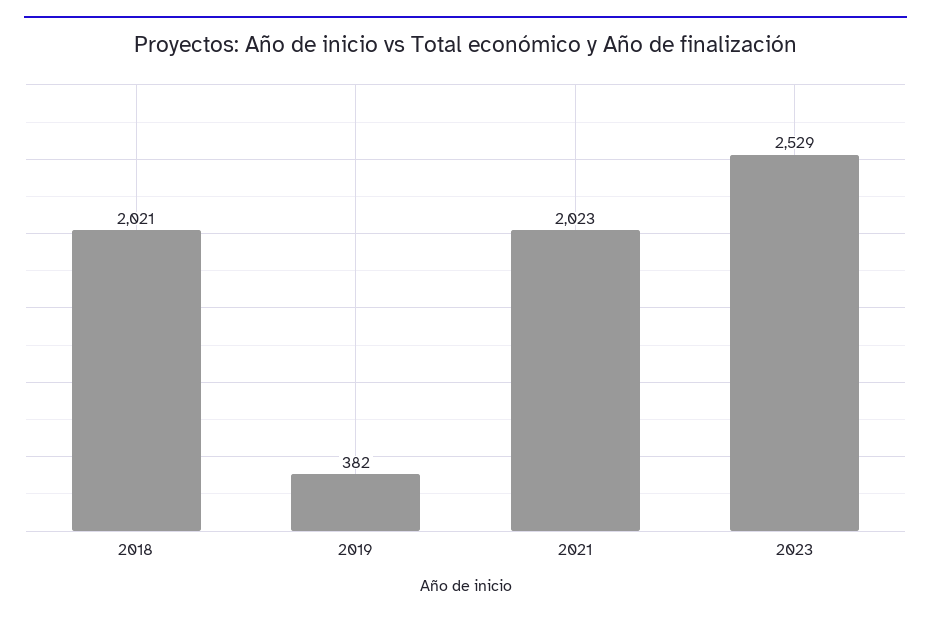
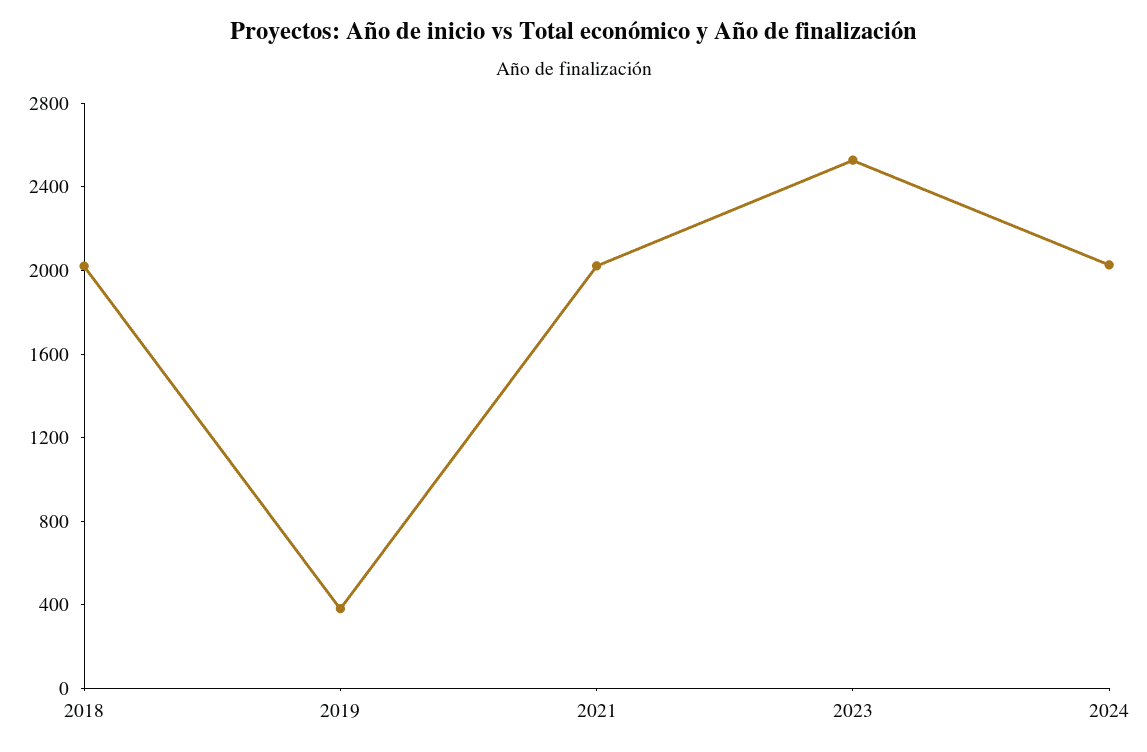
2024: none -> 2000

